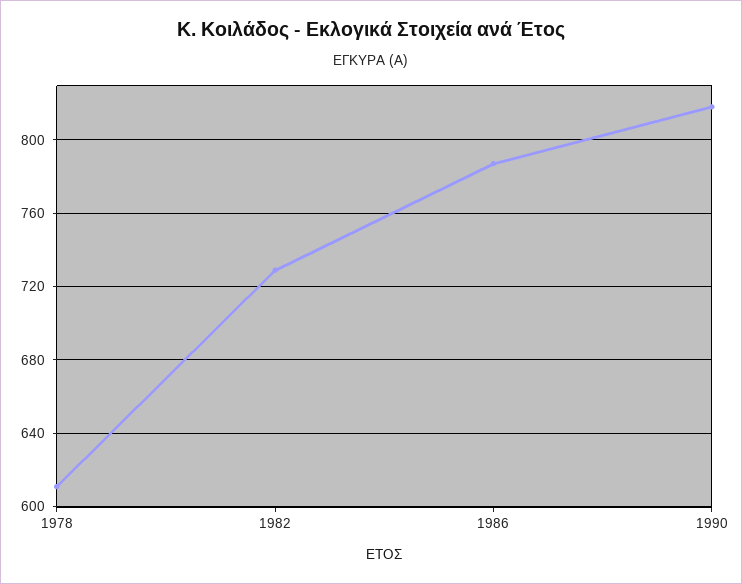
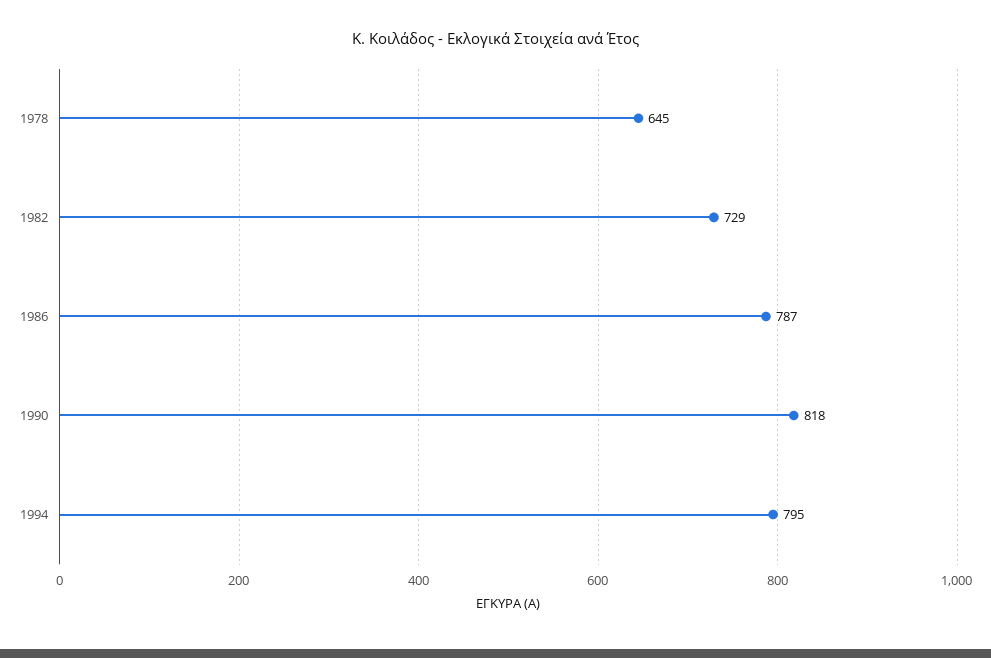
1978: 610 -> 645
1994: none -> 795

